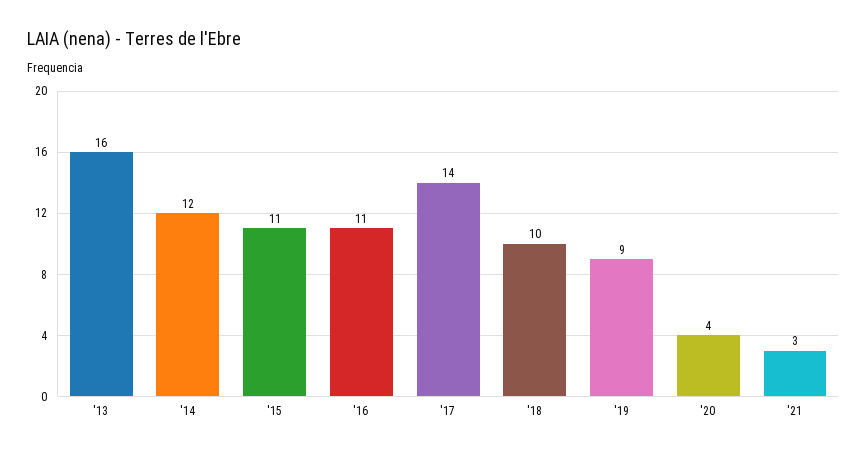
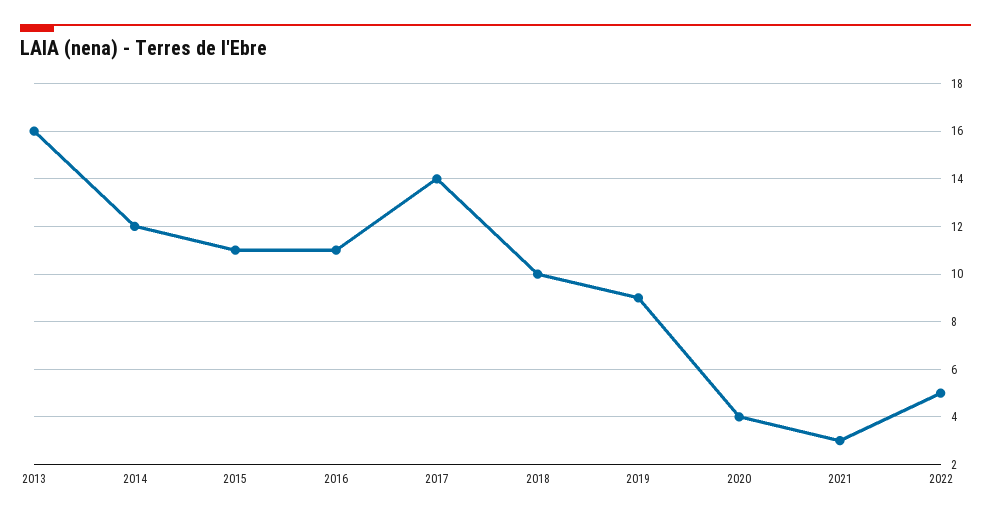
2022: none -> 5

